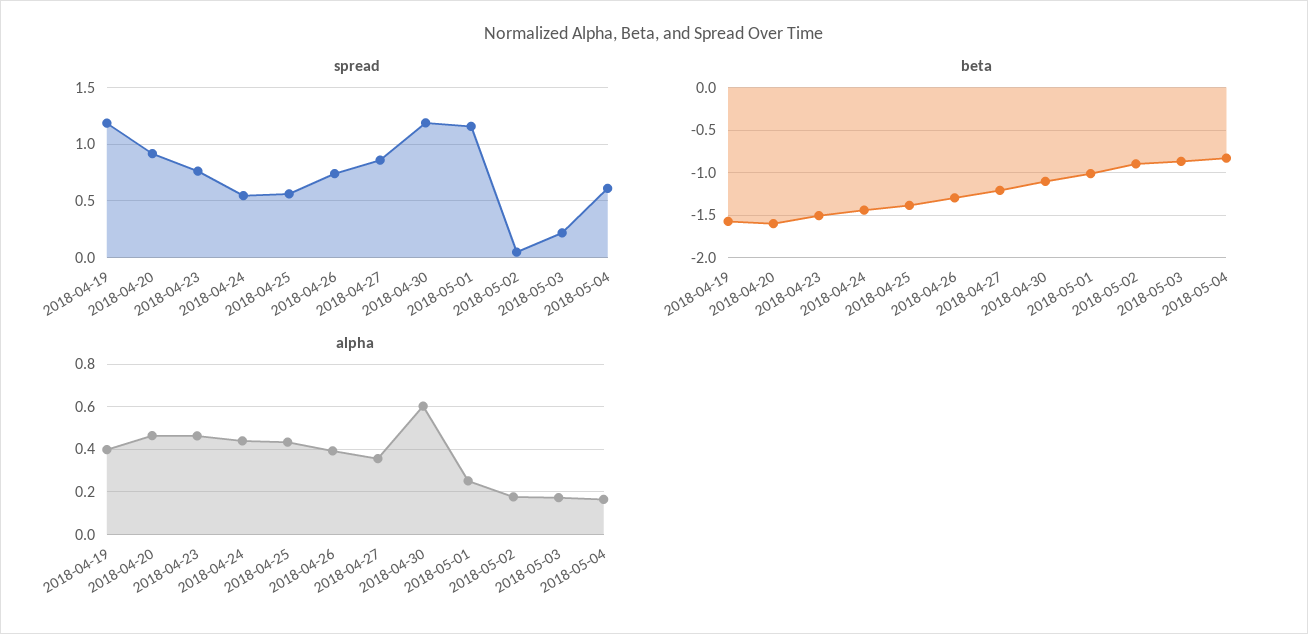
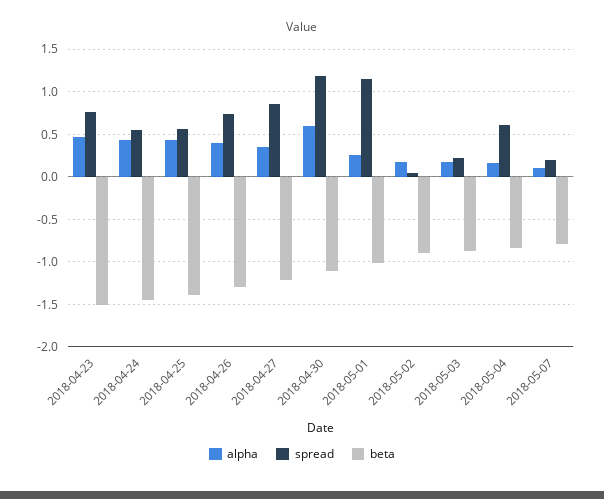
spread, 2018-04-19: 1.2 -> none
spread, 2018-04-20: 0.9 -> none
beta, 2018-04-19: -1.6 -> none
beta, 2018-04-20: -1.6 -> none
alpha, 2018-04-19: 0.4 -> none
alpha, 2018-04-20: 0.45 -> none
alpha, 2018-05-07: none -> 0.1
spread, 2018-05-07: none -> 0.2
beta, 2018-05-07: none -> -0.8

